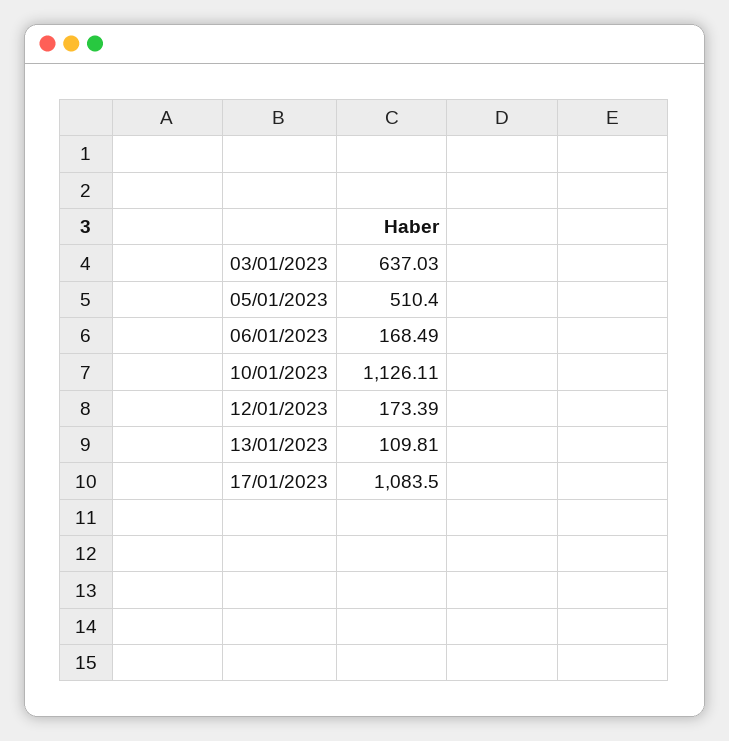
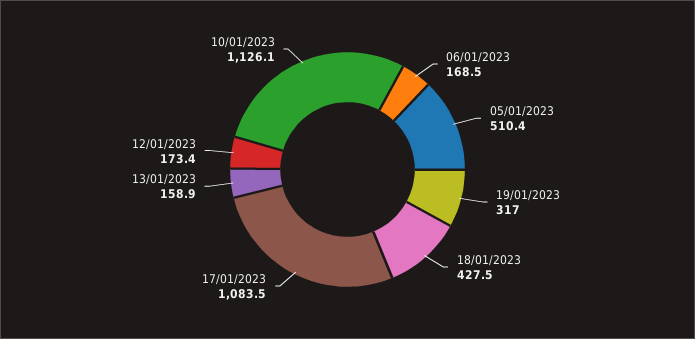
03/01/2023: 637.03 -> none
13/01/2023: 109.81 -> 158.9
19/01/2023: none -> 317
18/01/2023: none -> 427.5

